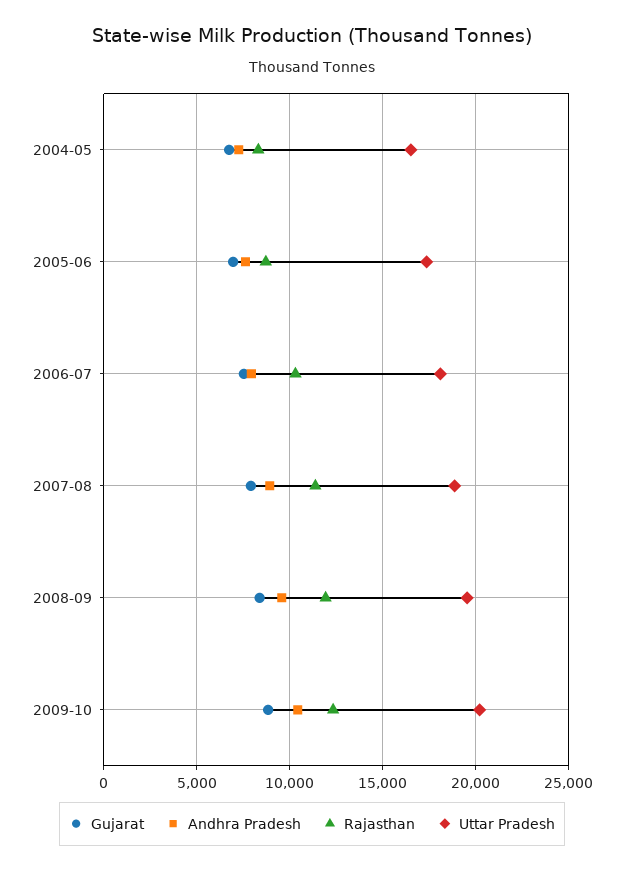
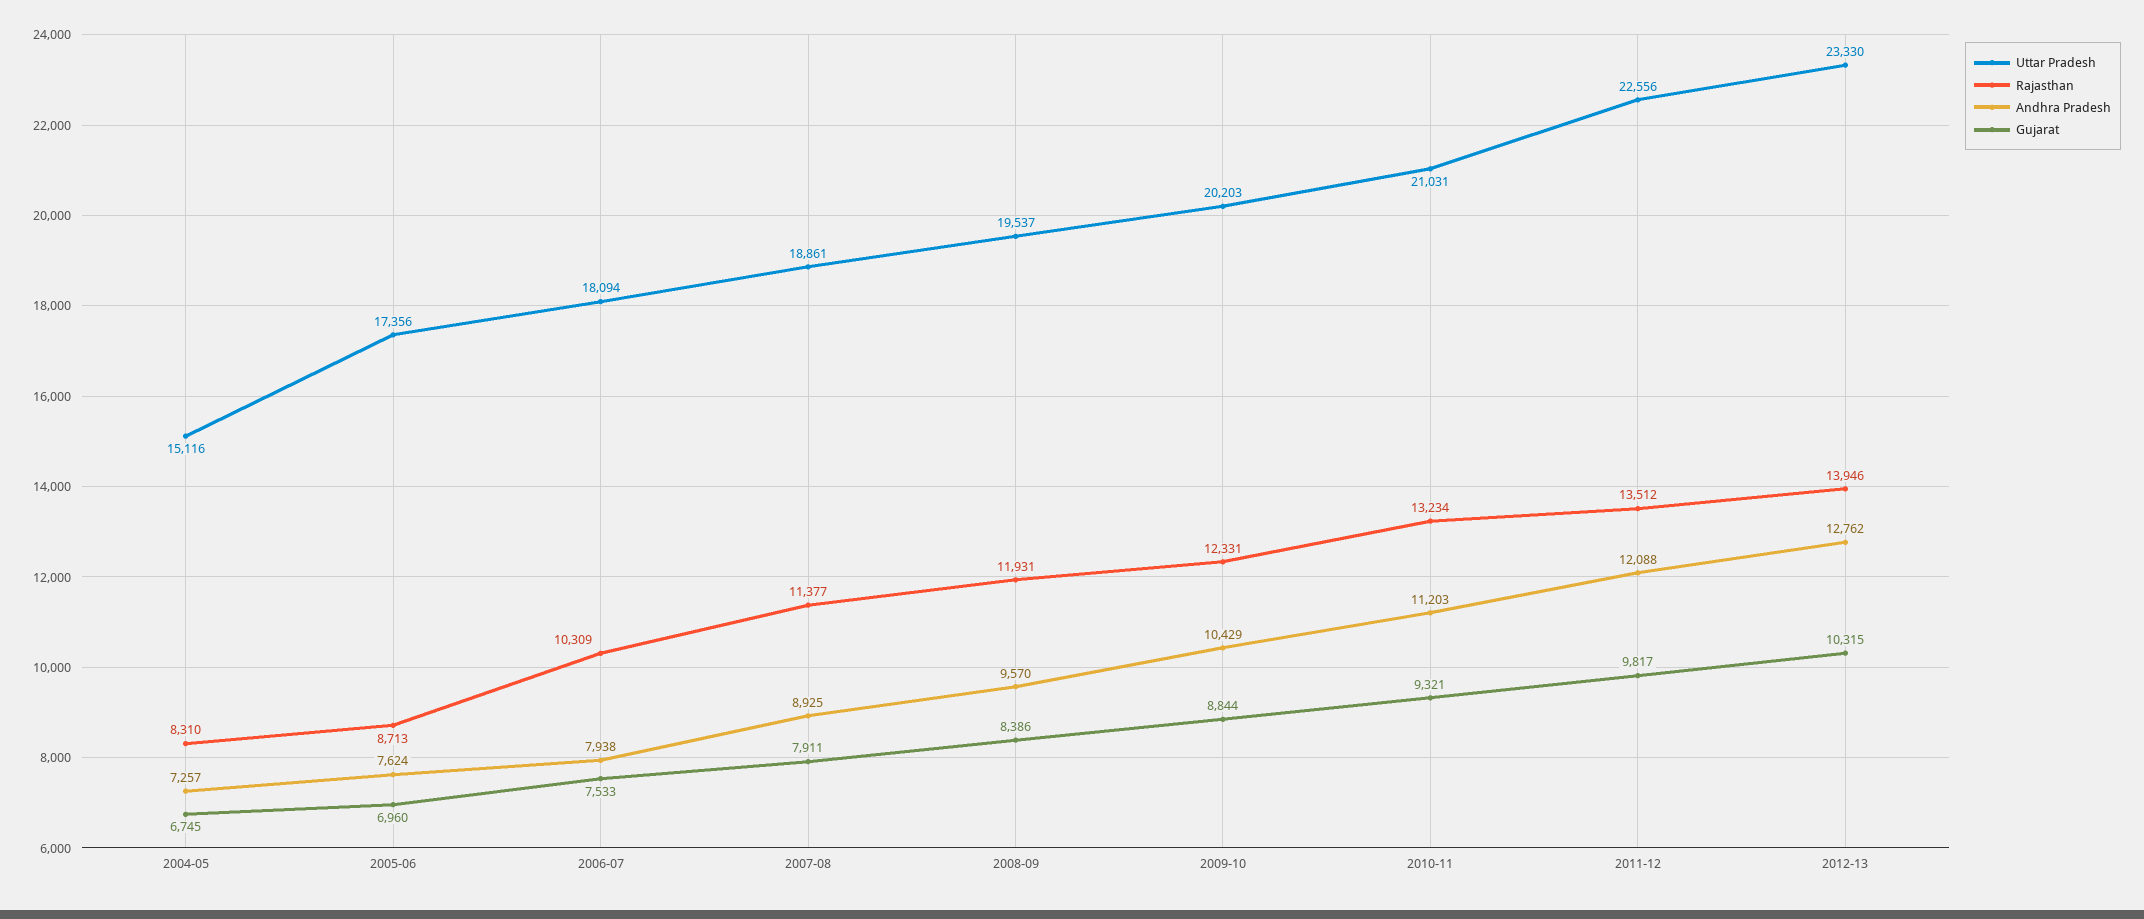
Uttar Pradesh, 2004-05: 16500 -> 15116
Uttar Pradesh, 2010-11: none -> 21031
Rajasthan, 2010-11: none -> 13234
Andhra Pradesh, 2010-11: none -> 11203
Gujarat, 2010-11: none -> 9321
Uttar Pradesh, 2011-12: none -> 22556
Rajasthan, 2011-12: none -> 13512
Andhra Pradesh, 2011-12: none -> 12088
Gujarat, 2011-12: none -> 9817
Uttar Pradesh, 2012-13: none -> 23330
Rajasthan, 2012-13: none -> 13946
Andhra Pradesh, 2012-13: none -> 12762
Gujarat, 2012-13: none -> 10315

